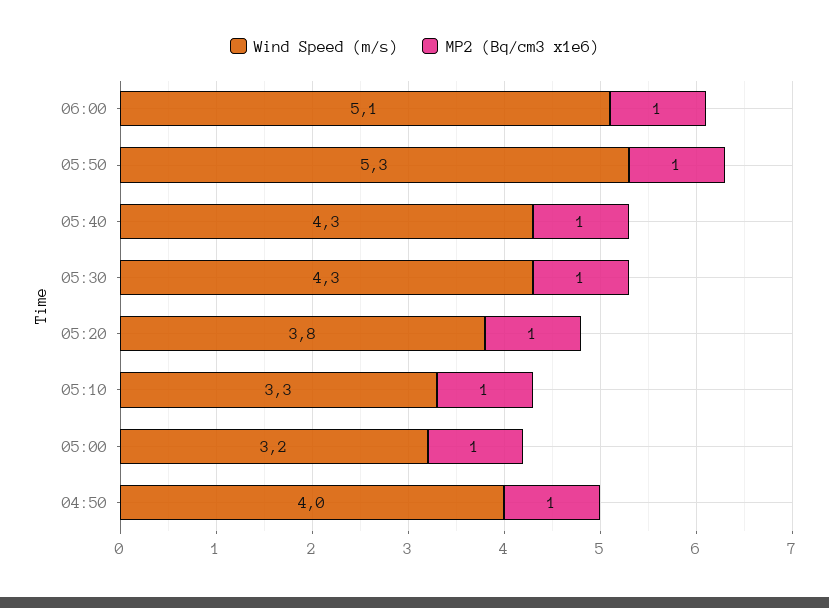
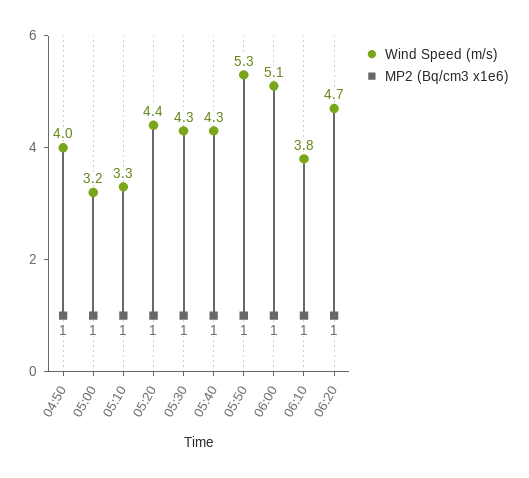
Wind Speed (m/s), 05:20: 3.8 -> 4.4
Wind Speed (m/s), 06:10: none -> 3.8
MP2 (Bq/cm3 x1e6), 06:10: none -> 1
Wind Speed (m/s), 06:20: none -> 4.7
MP2 (Bq/cm3 x1e6), 06:20: none -> 1

